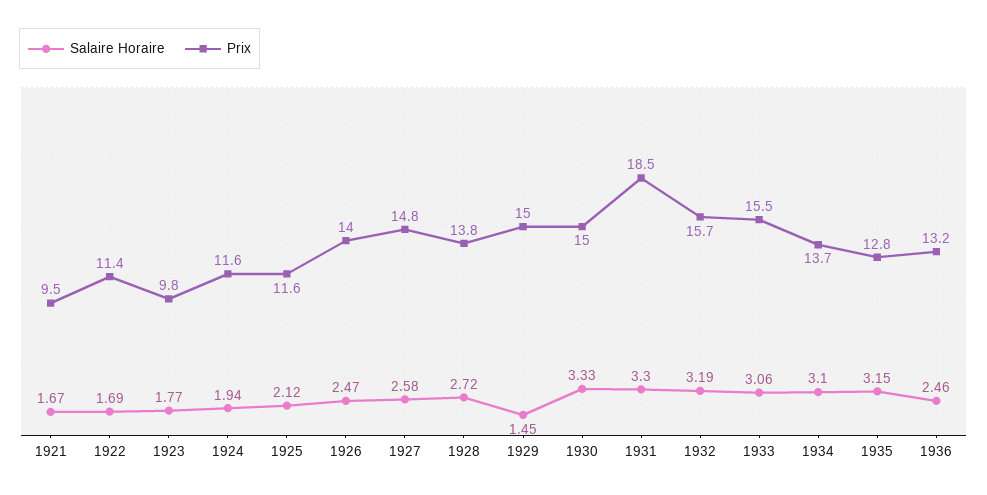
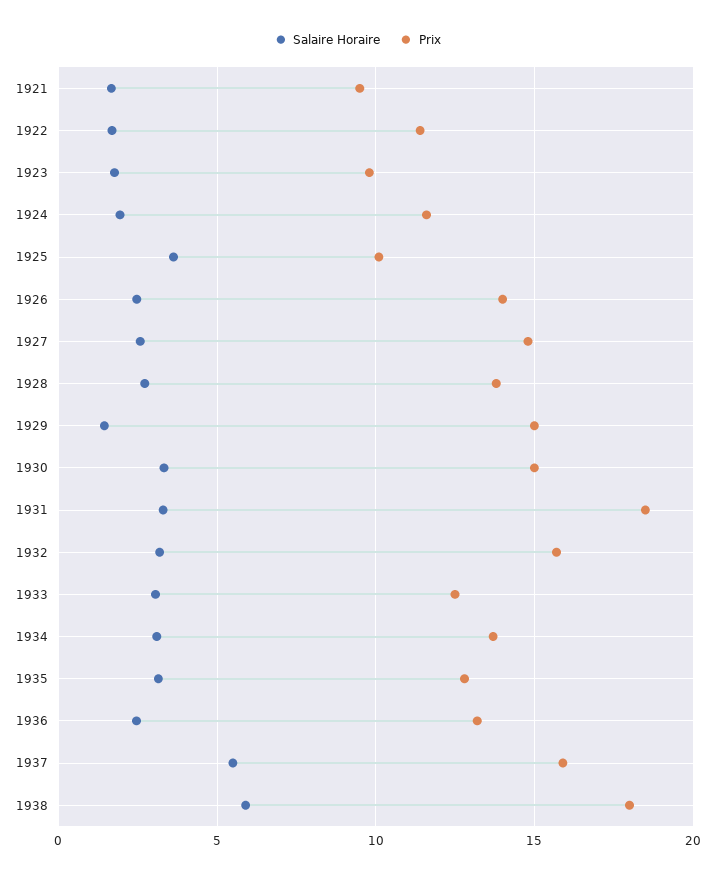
Salaire Horaire, 1925: 2.12 -> 3.5
Prix, 1925: 11.6 -> 10
Prix, 1933: 15.5 -> 12.5
Salaire Horaire, 1937: none -> 5.5
Prix, 1937: none -> 16
Salaire Horaire, 1938: none -> 6
Prix, 1938: none -> 18

